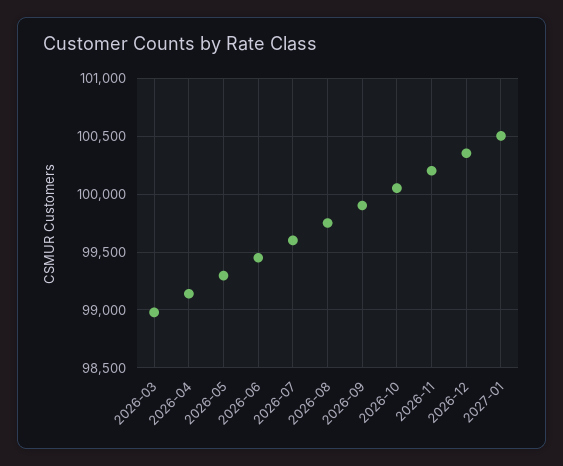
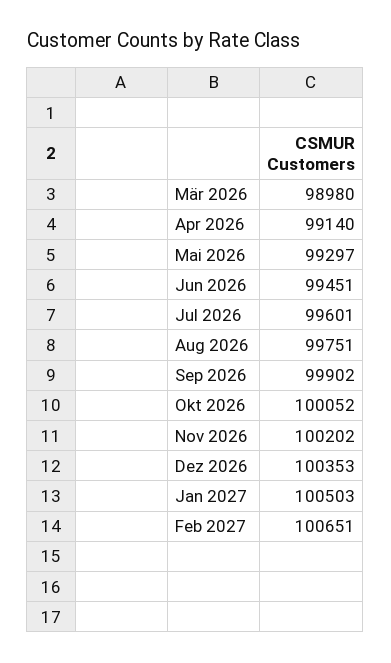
Feb 2027: none -> 100651

